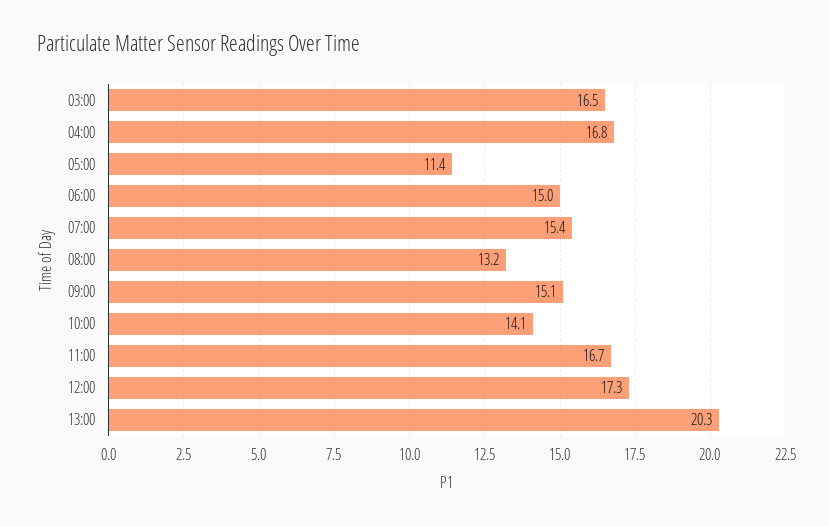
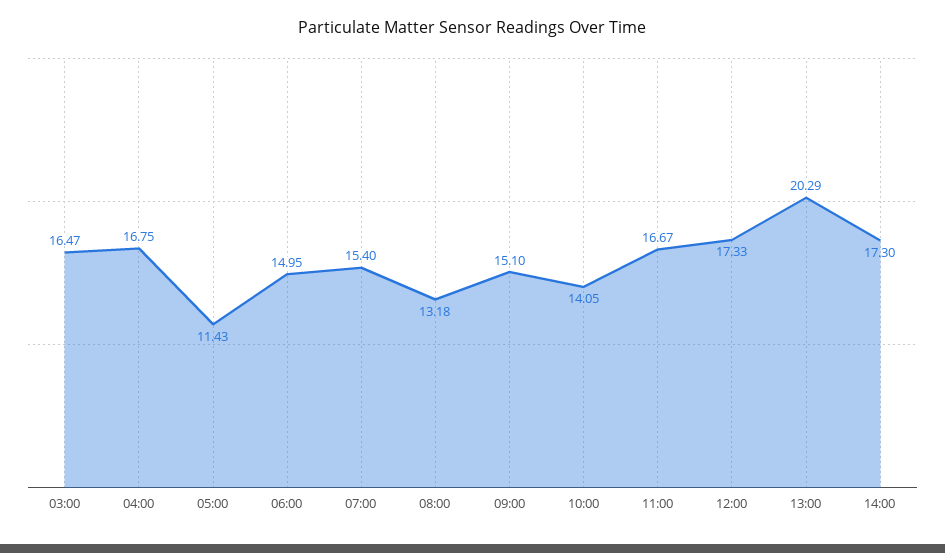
14:00: none -> 17.3

